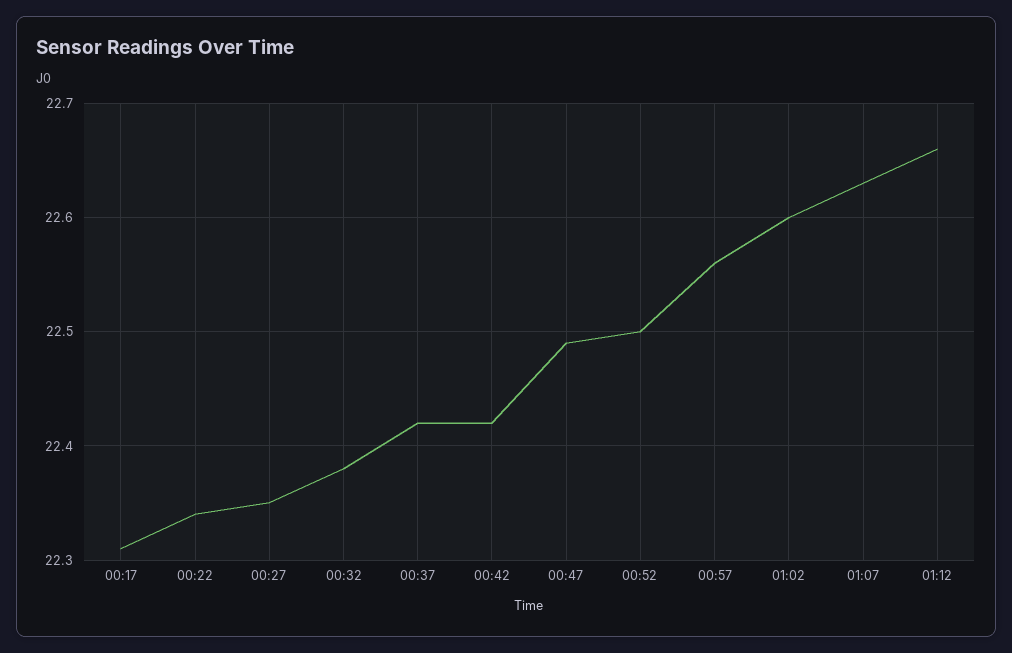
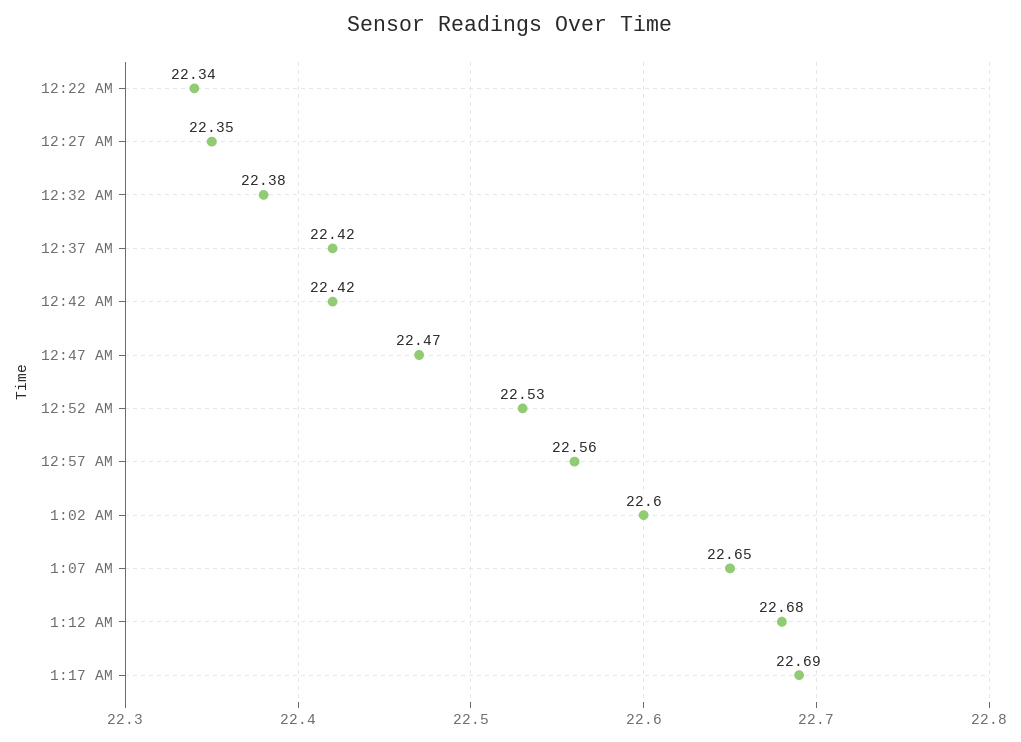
00:17: 22.31 -> none
00:47: 22.49 -> 22.47
00:52: 22.5 -> 22.53
01:07: 22.63 -> 22.65
01:12: 22.66 -> 22.68
1:17 AM: none -> 22.69

